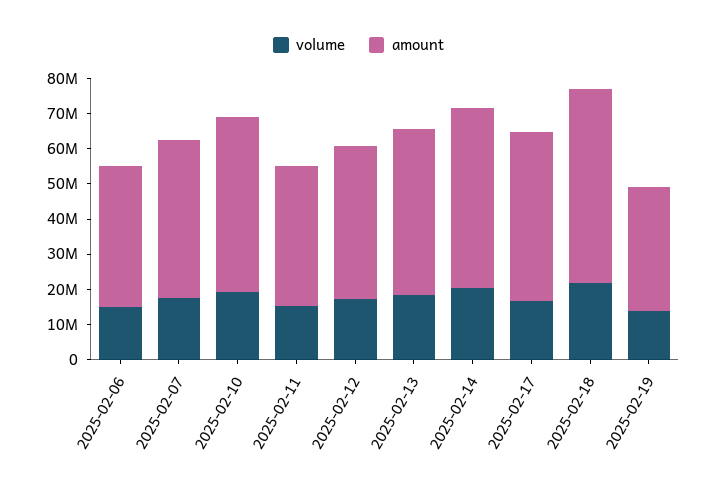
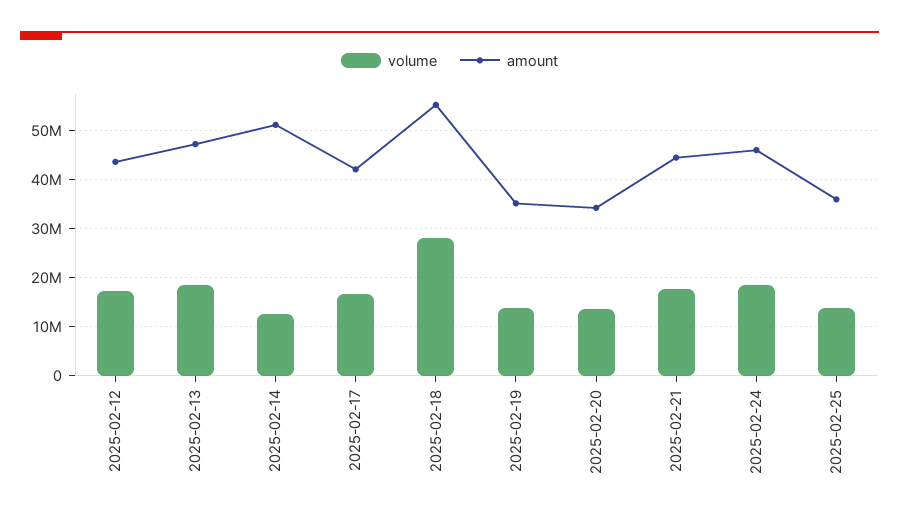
volume, 2025-02-06: 15000000 -> none
amount, 2025-02-06: 40000000 -> none
volume, 2025-02-07: 17500000 -> none
amount, 2025-02-07: 45000000 -> none
volume, 2025-02-10: 20000000 -> none
amount, 2025-02-10: 50000000 -> none
volume, 2025-02-11: 15000000 -> none
amount, 2025-02-11: 40000000 -> none
volume, 2025-02-14: 20000000 -> 12000000
amount, 2025-02-17: 47500000 -> 42000000
volume, 2025-02-18: 22500000 -> 28000000
volume, 2025-02-20: none -> 14000000
amount, 2025-02-20: none -> 34000000
volume, 2025-02-21: none -> 18000000
amount, 2025-02-21: none -> 44000000
volume, 2025-02-24: none -> 18000000
amount, 2025-02-24: none -> 46000000
volume, 2025-02-25: none -> 14000000
amount, 2025-02-25: none -> 36000000

